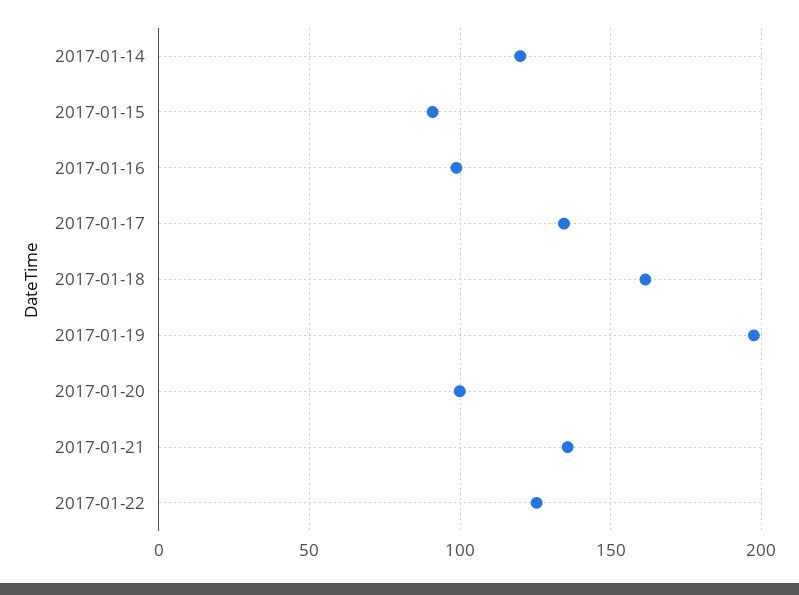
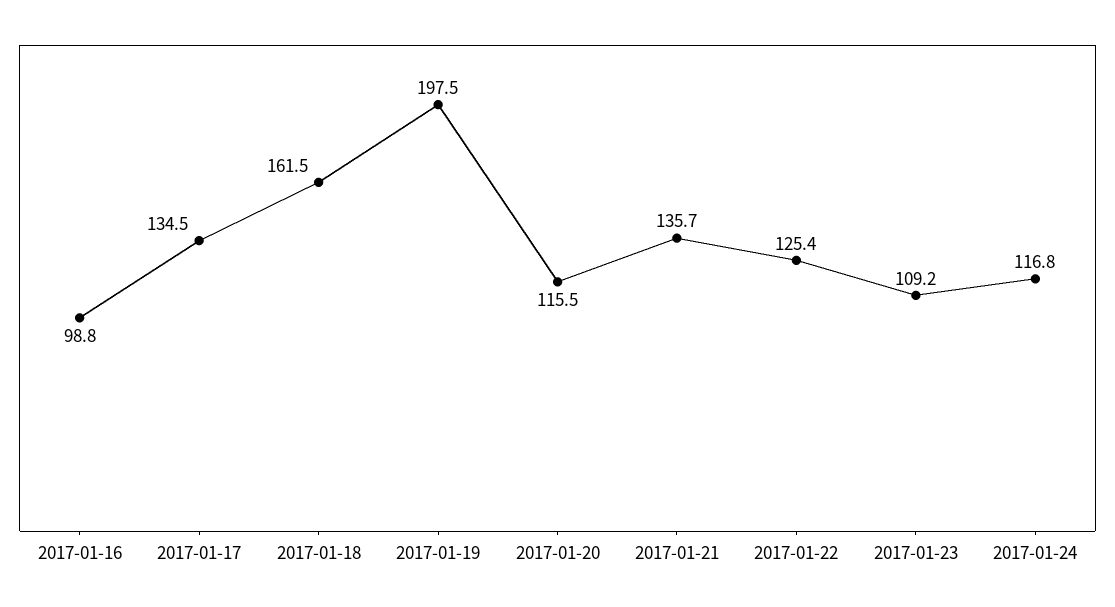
2017-01-14: 120 -> none
2017-01-15: 90 -> none
2017-01-20: 100 -> 115.5
2017-01-23: none -> 109.2
2017-01-24: none -> 116.8

